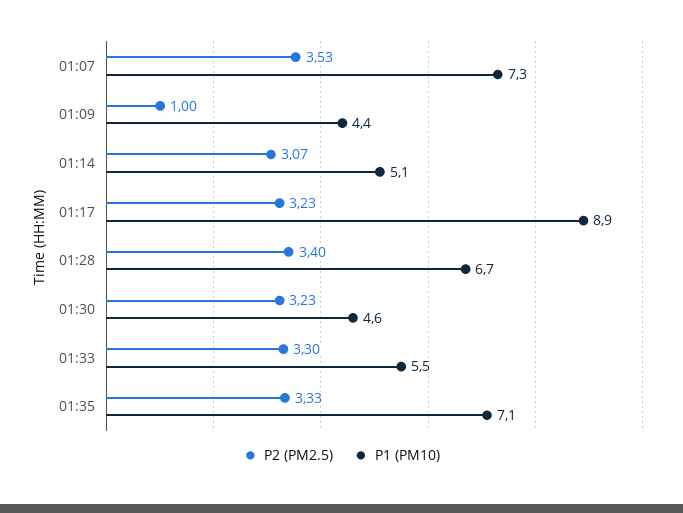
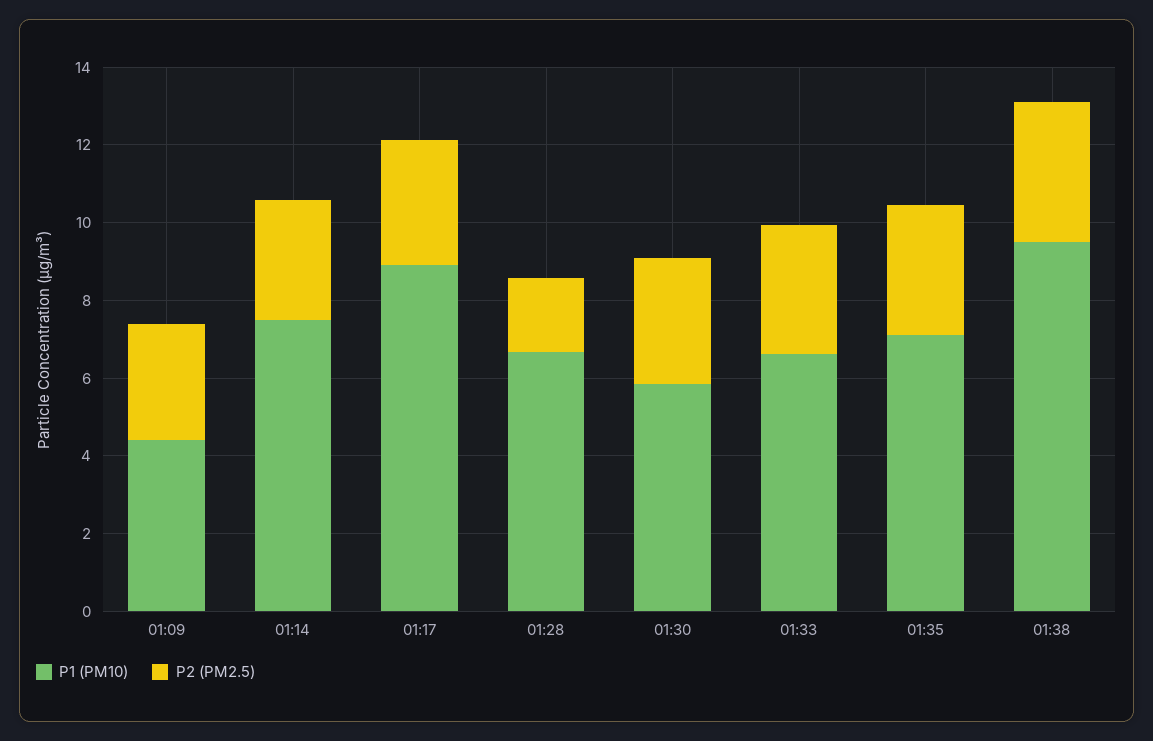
P2 (PM2.5), 01:07: 3.53 -> none
P1 (PM10), 01:07: 7.3 -> none
P2 (PM2.5), 01:09: 1 -> 3
P1 (PM10), 01:14: 5.1 -> 7.5
P2 (PM2.5), 01:28: 3.4 -> 2
P1 (PM10), 01:30: 4.6 -> 6
P1 (PM10), 01:33: 5.5 -> 6.5
P1 (PM10), 01:38: none -> 9.5
P2 (PM2.5), 01:38: none -> 3.5

